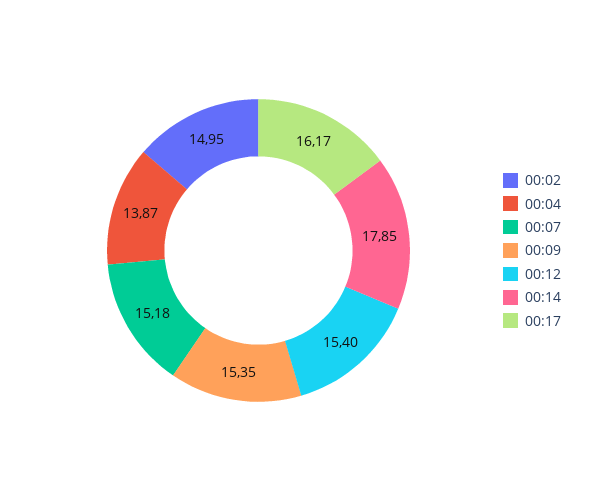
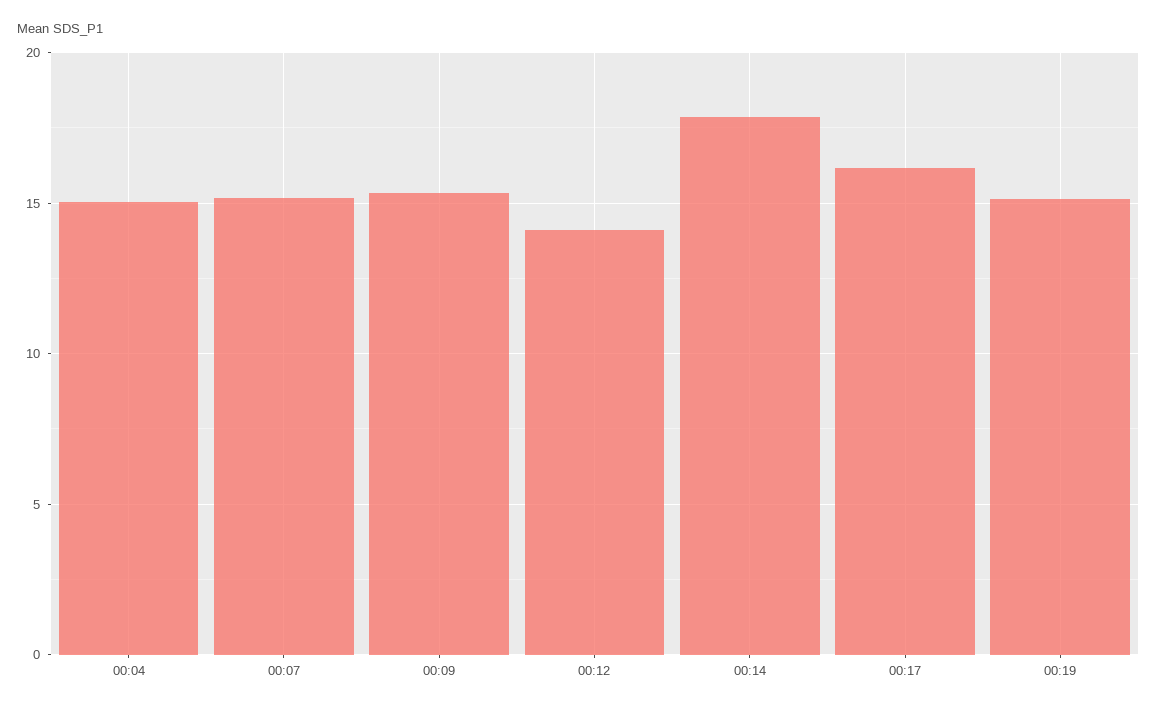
00:02: 14.95 -> none
00:04: 13.87 -> 15
00:12: 15.4 -> 14
00:19: none -> 15

